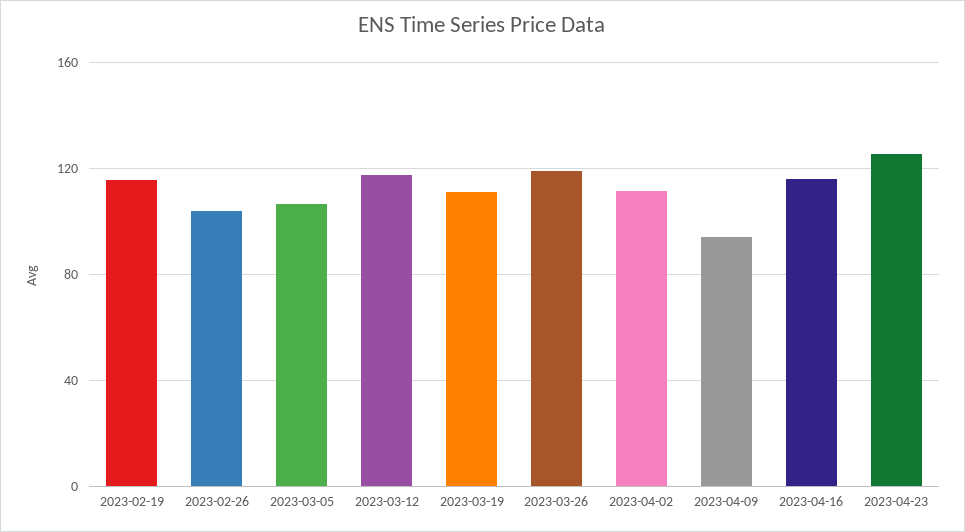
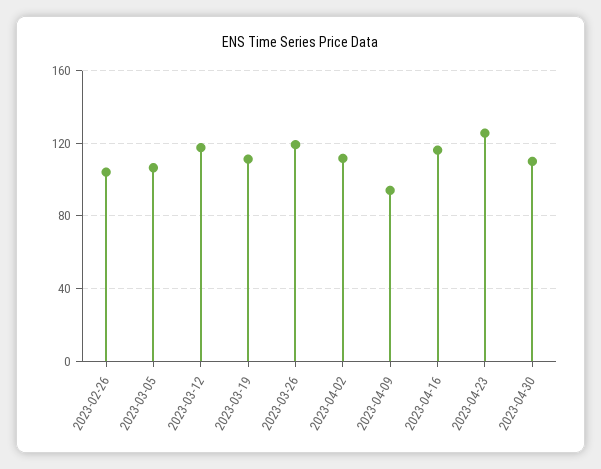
2023-02-19: 115 -> none
2023-04-30: none -> 110

